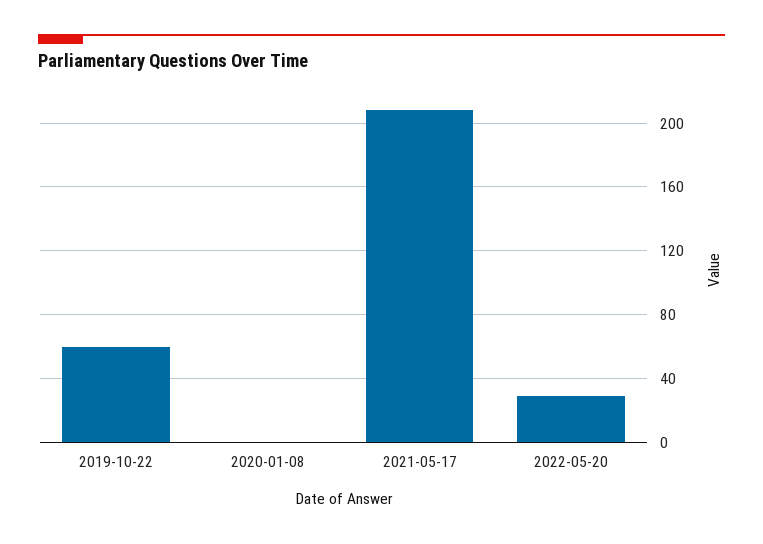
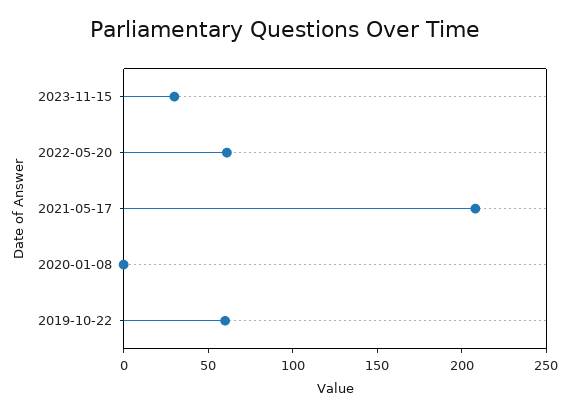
2022-05-20: 30 -> 60
2023-11-15: none -> 30

